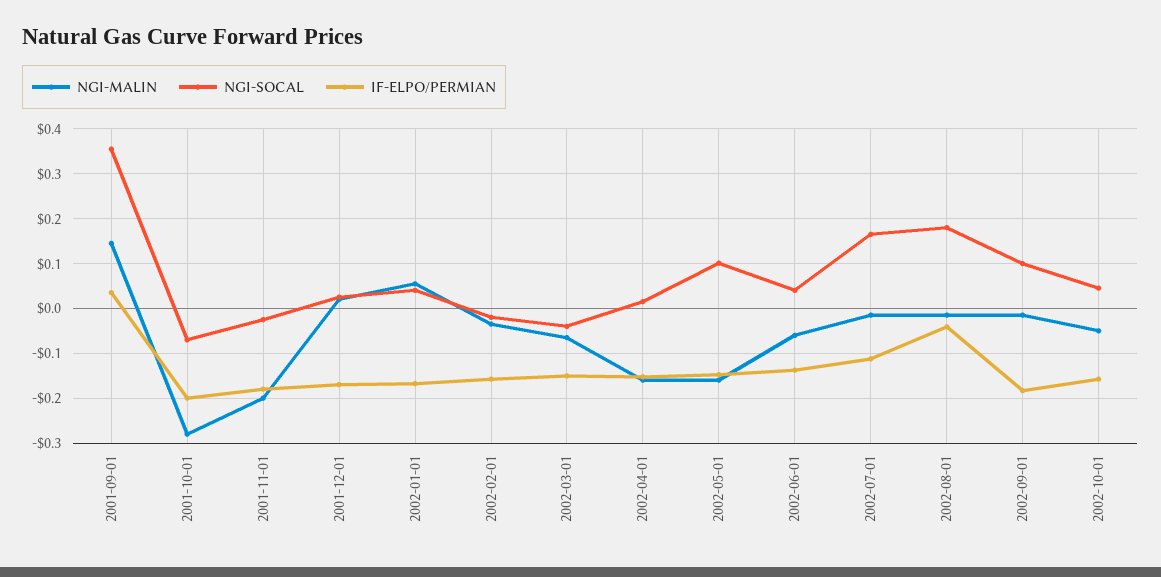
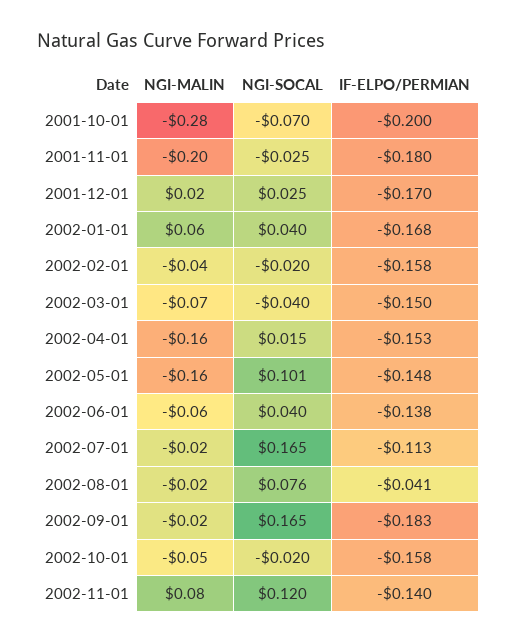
NGI-MALIN, 2001-09-01: 0.14 -> none
NGI-SOCAL, 2001-09-01: 0.36 -> none
IF-ELPO/PERMIAN, 2001-09-01: 0.04 -> none
NGI-SOCAL, 2002-08-01: 0.18 -> 0.076
NGI-SOCAL, 2002-09-01: 0.1 -> 0.165
NGI-SOCAL, 2002-10-01: 0.04 -> -0.02
NGI-MALIN, 2002-11-01: none -> 0.08
NGI-SOCAL, 2002-11-01: none -> 0.12
IF-ELPO/PERMIAN, 2002-11-01: none -> -0.14

